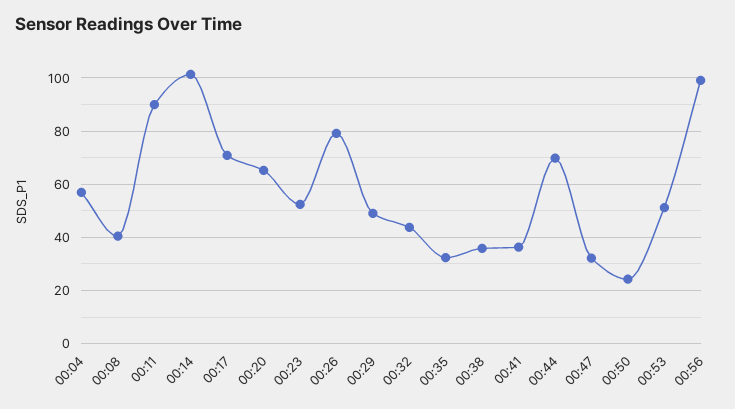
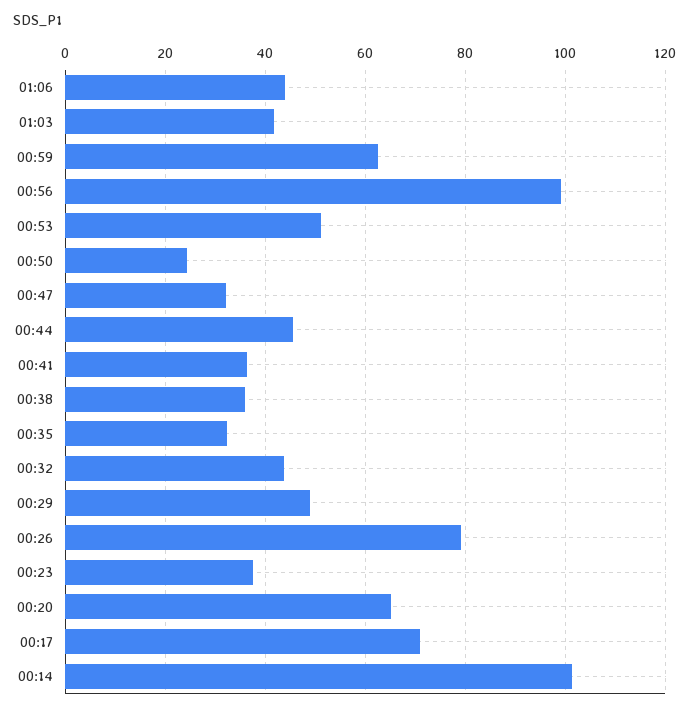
00:04: 57.5 -> none
00:08: 40 -> none
00:11: 90 -> none
00:23: 52.5 -> 38
00:44: 70 -> 46
01:06: none -> 44
01:03: none -> 42
00:59: none -> 62

